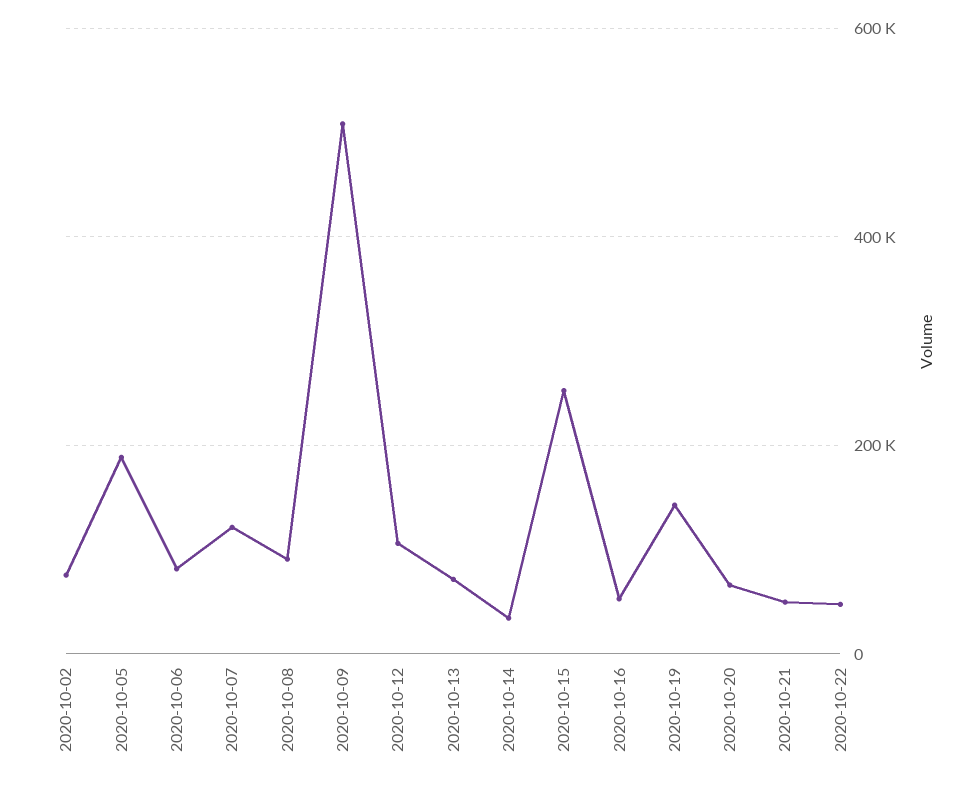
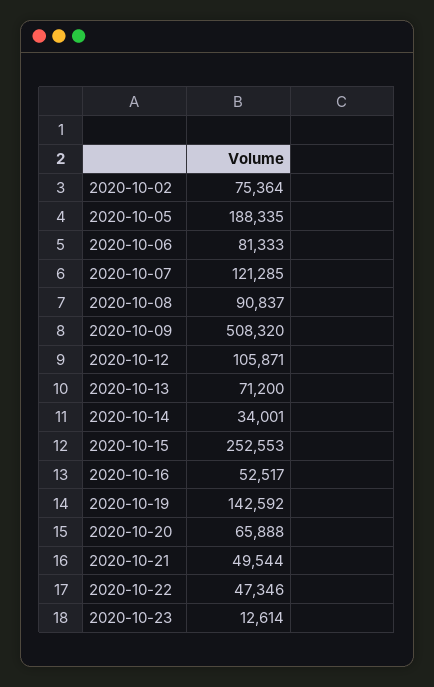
2020-10-23: none -> 12614

